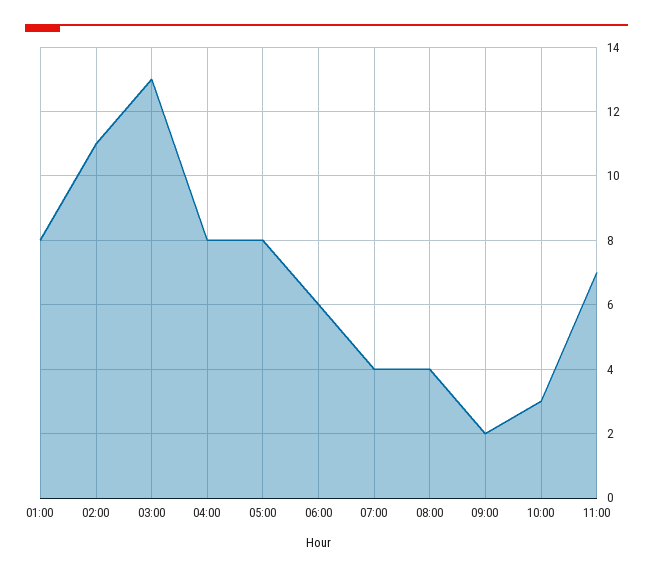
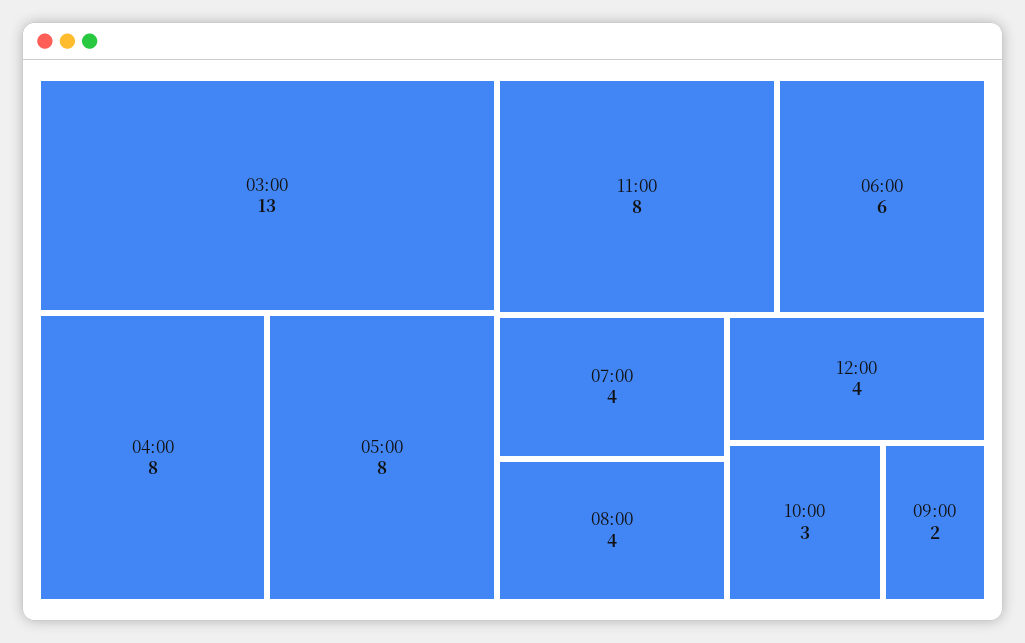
01:00: 8 -> none
02:00: 11 -> none
11:00: 7 -> 8
12:00: none -> 4

